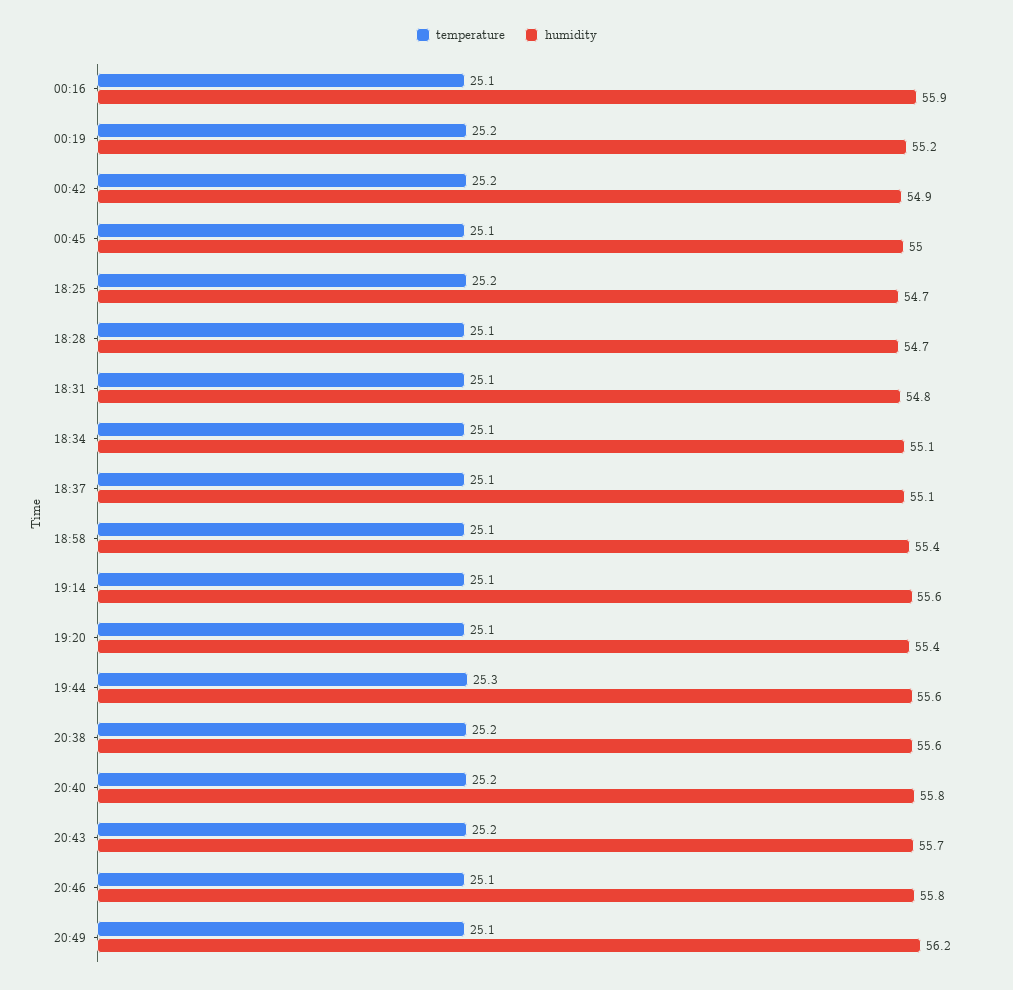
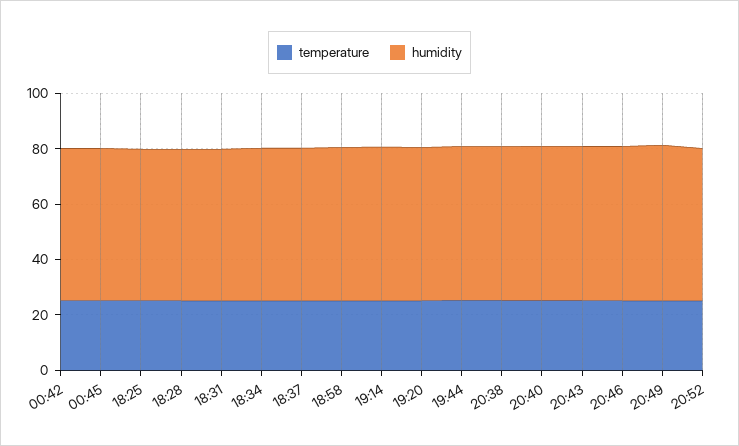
temperature, 00:16: 25.1 -> none
humidity, 00:16: 55.9 -> none
temperature, 00:19: 25.2 -> none
humidity, 00:19: 55.2 -> none
temperature, 20:52: none -> 25
humidity, 20:52: none -> 55

